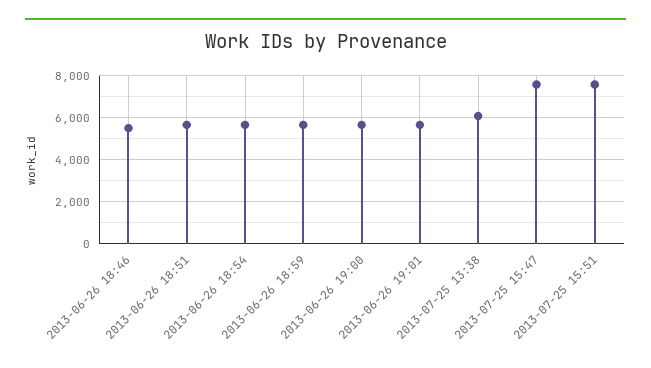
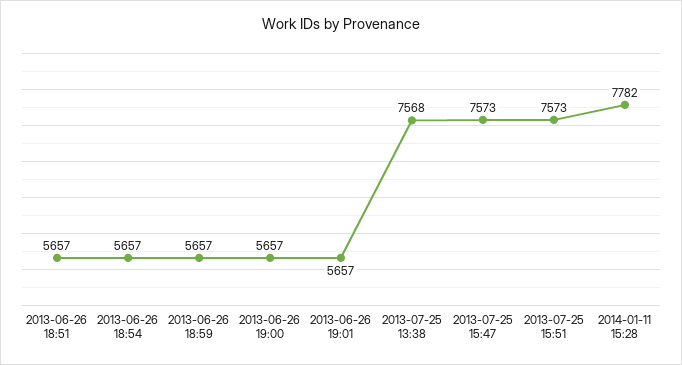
2013-06-26 18:46: 5500 -> none
2013-07-25 13:38: 6000 -> 7568
2014-01-11 15:28: none -> 7782

